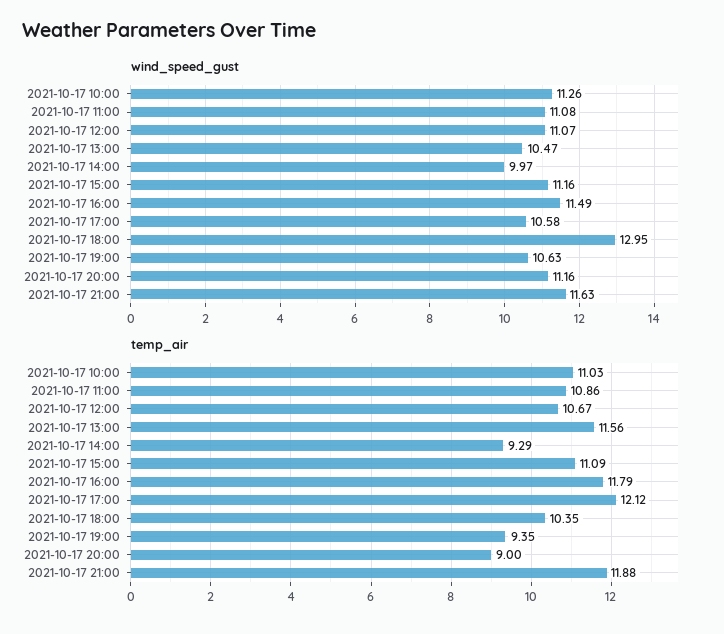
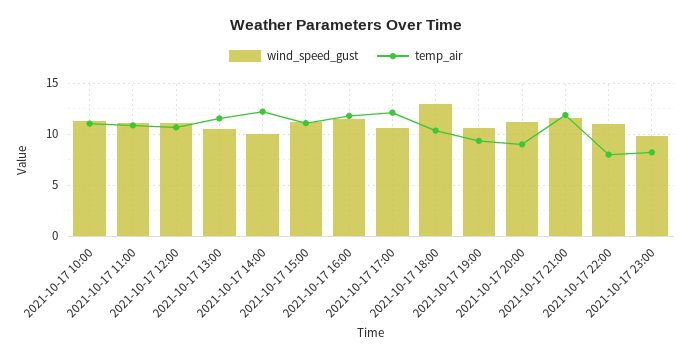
temp_air, 2021-10-17 14:00: 9.29 -> 12
wind_speed_gust, 2021-10-17 22:00: none -> 11
temp_air, 2021-10-17 22:00: none -> 8
wind_speed_gust, 2021-10-17 23:00: none -> 10
temp_air, 2021-10-17 23:00: none -> 8

